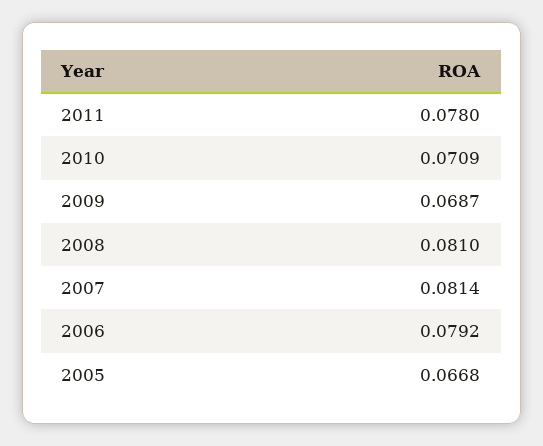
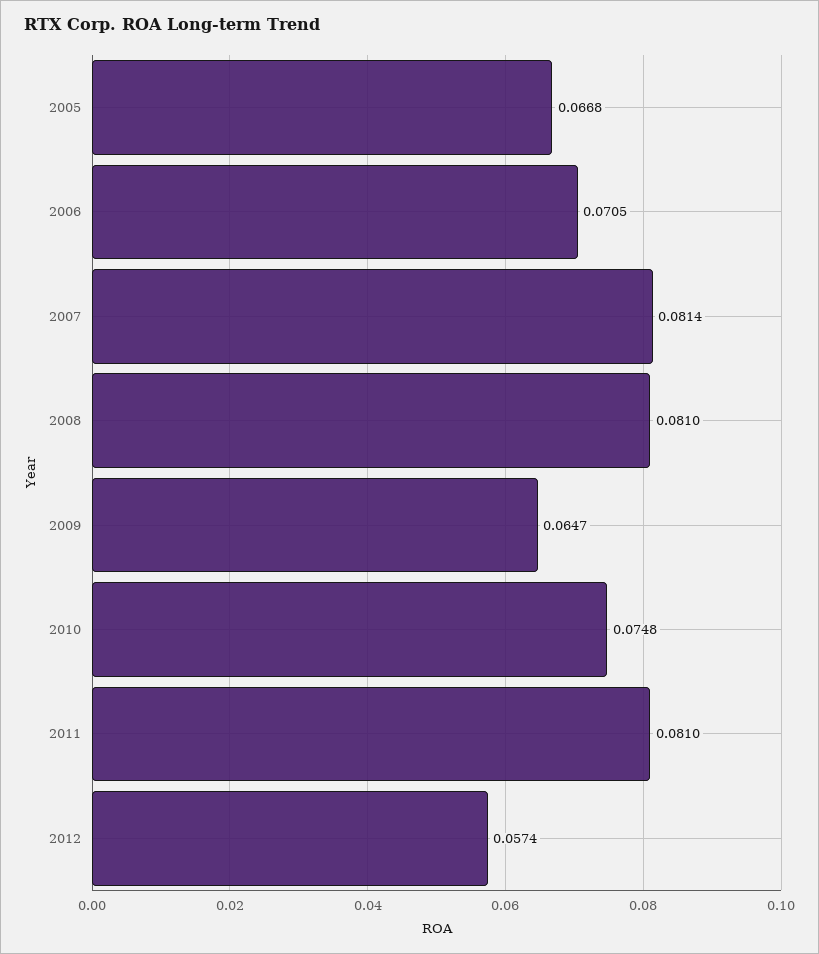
2011: 0.078 -> 0.081
2010: 0.0709 -> 0.0748
2009: 0.0687 -> 0.0647
2006: 0.0792 -> 0.0705
2012: none -> 0.0574

